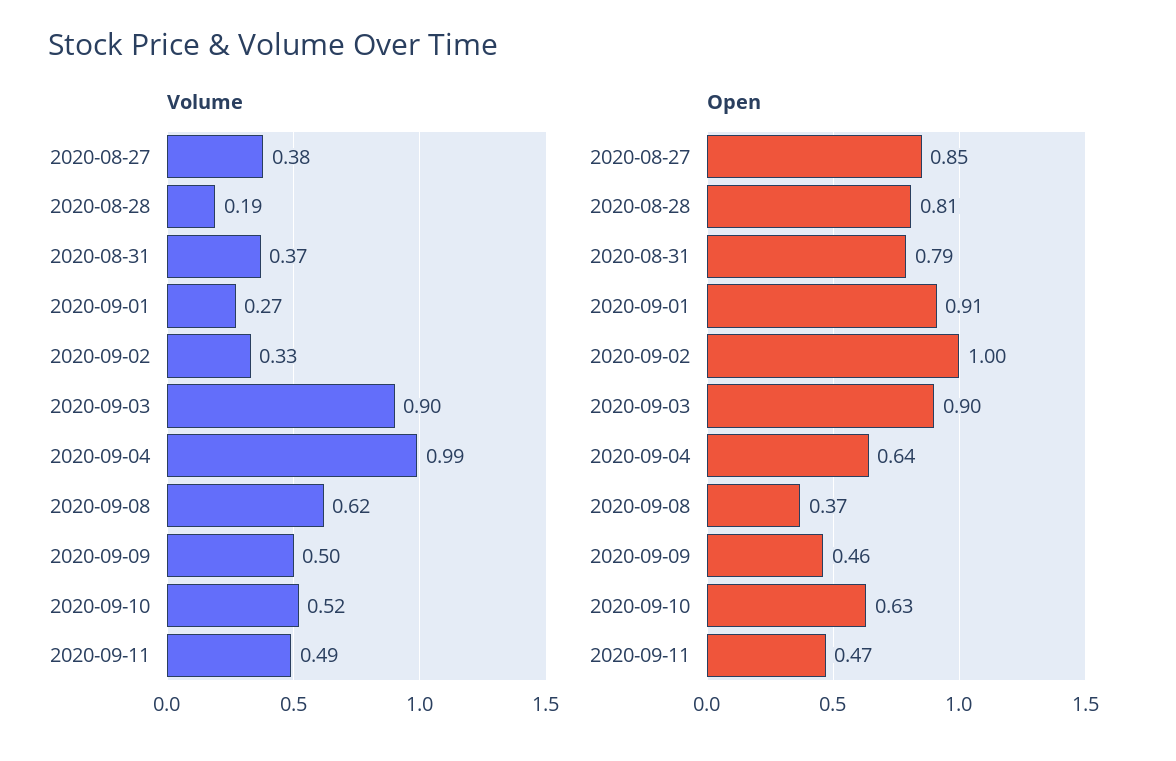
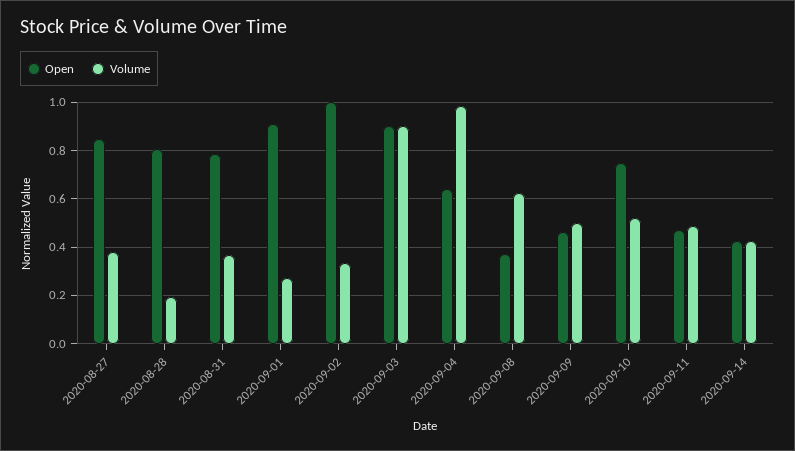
Open, 2020-09-10: 0.63 -> 0.75
Open, 2020-09-14: none -> 0.425
Volume, 2020-09-14: none -> 0.425

